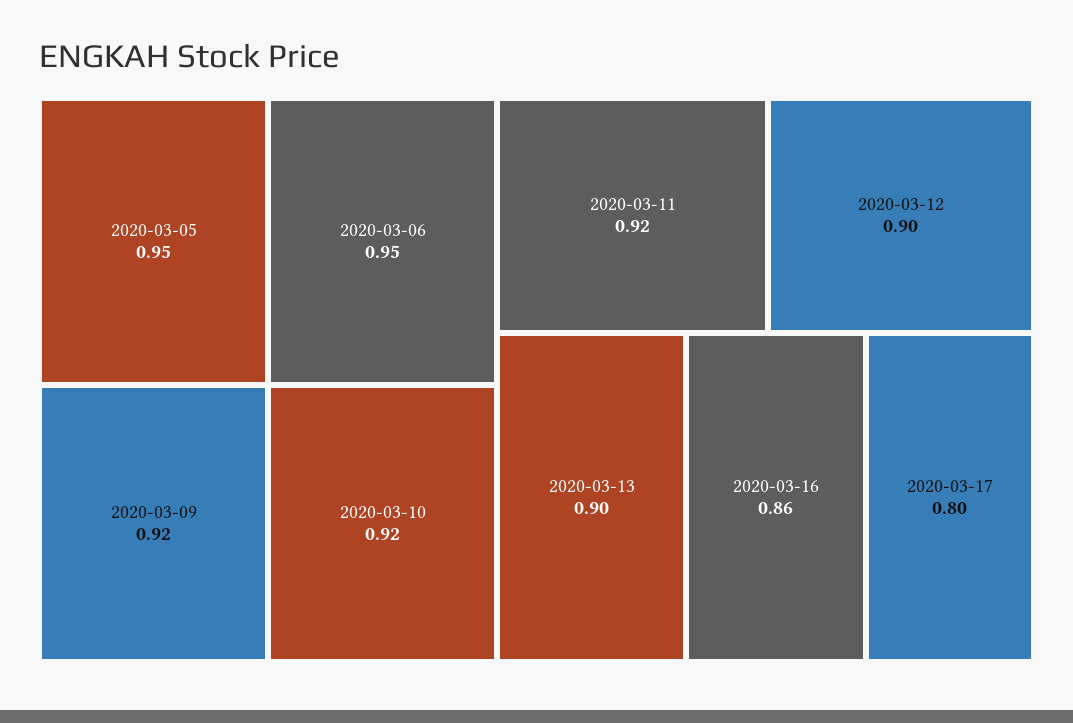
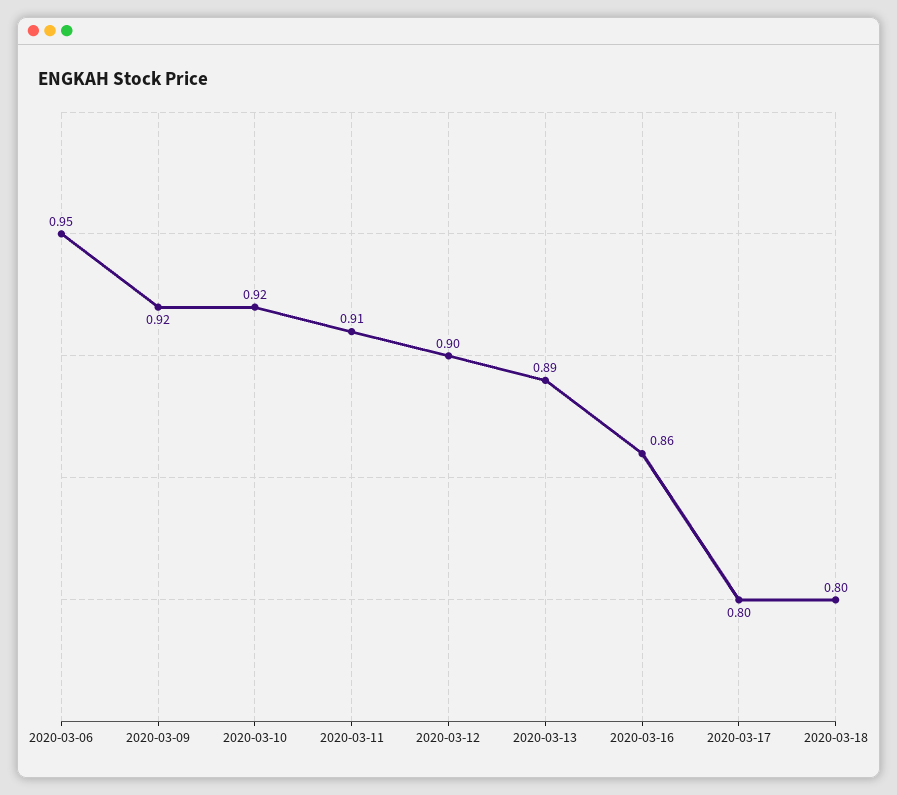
2020-03-05: 0.95 -> none
2020-03-11: 0.92 -> 0.91
2020-03-13: 0.9 -> 0.89
2020-03-18: none -> 0.8

